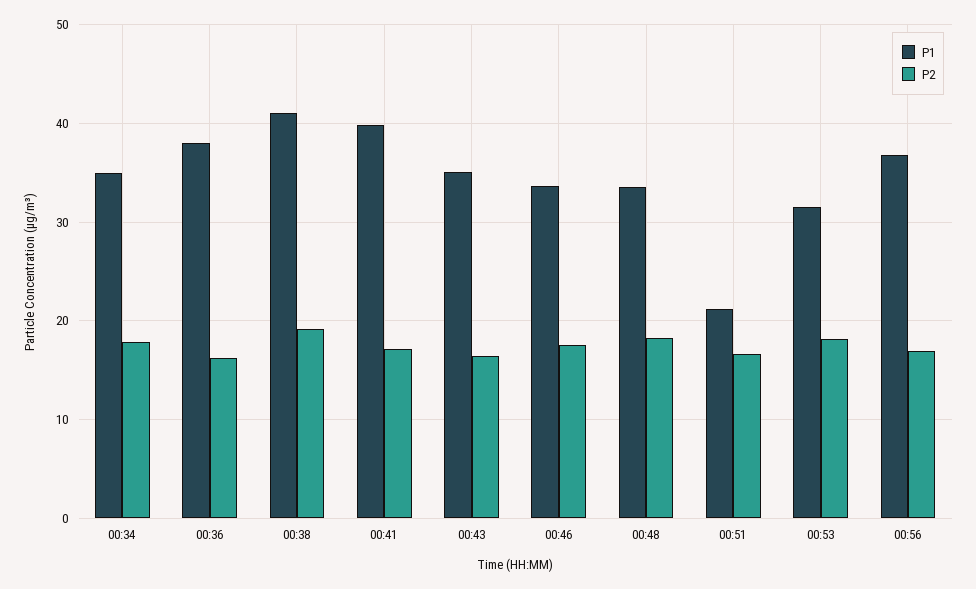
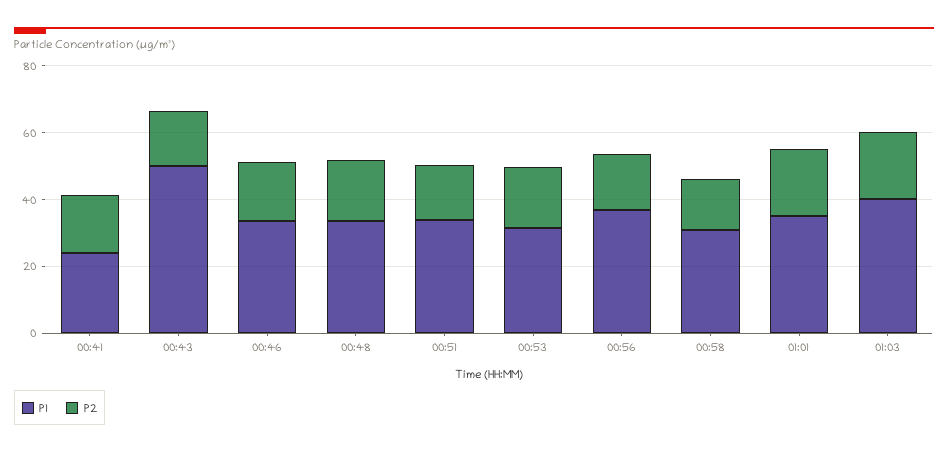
P1, 00:34: 35 -> none
P2, 00:34: 18 -> none
P1, 00:36: 38 -> none
P2, 00:36: 16 -> none
P1, 00:38: 41 -> none
P2, 00:38: 19 -> none
P1, 00:41: 40 -> 25
P1, 00:43: 35 -> 50
P1, 00:51: 21 -> 35
P1, 00:58: none -> 30
P2, 00:58: none -> 15
P1, 01:01: none -> 35
P2, 01:01: none -> 20
P1, 01:03: none -> 40
P2, 01:03: none -> 20

